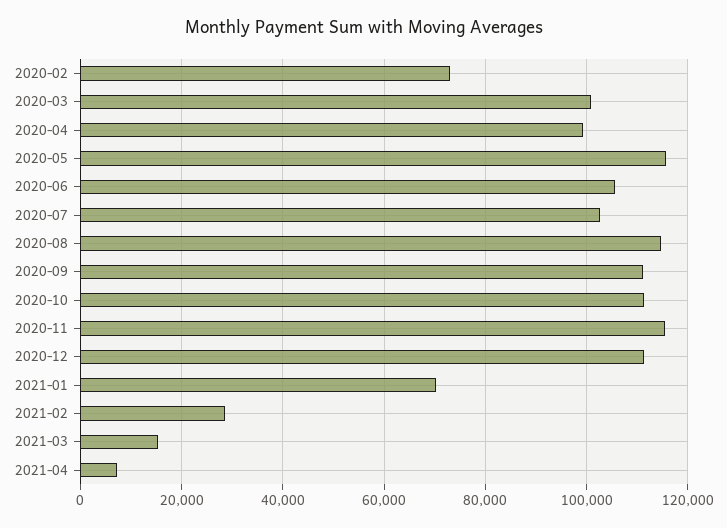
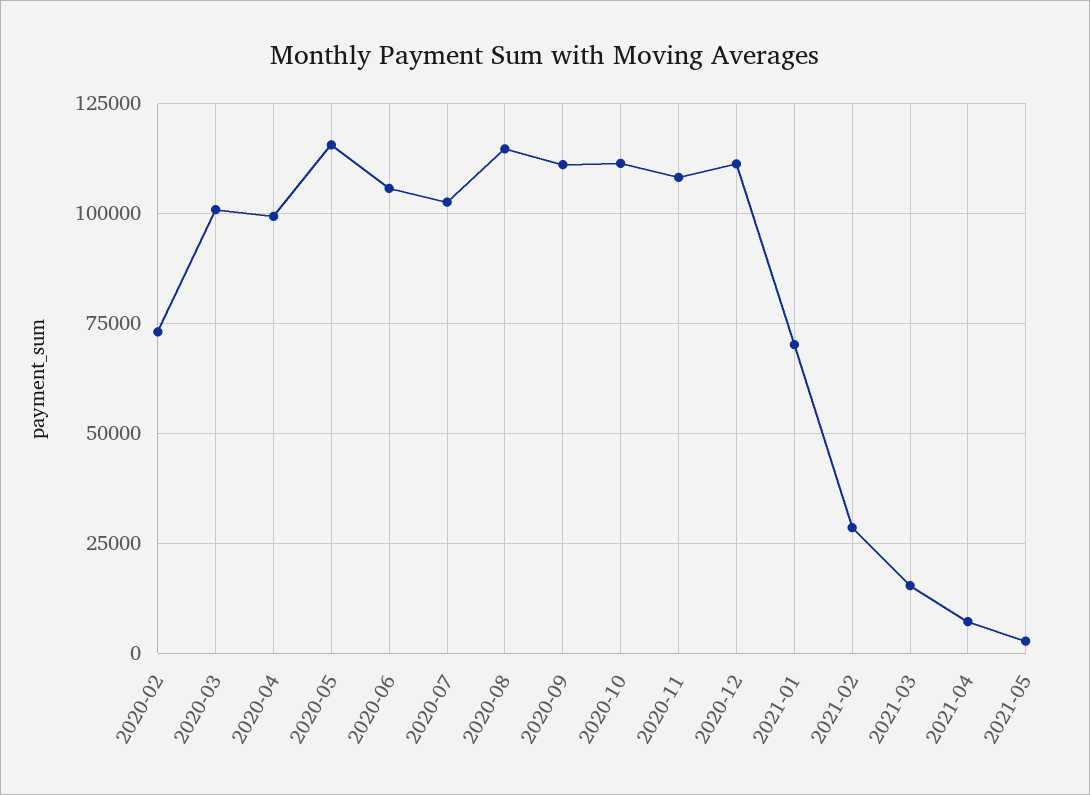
2020-11: 116000 -> 107500
2021-05: none -> 2500

